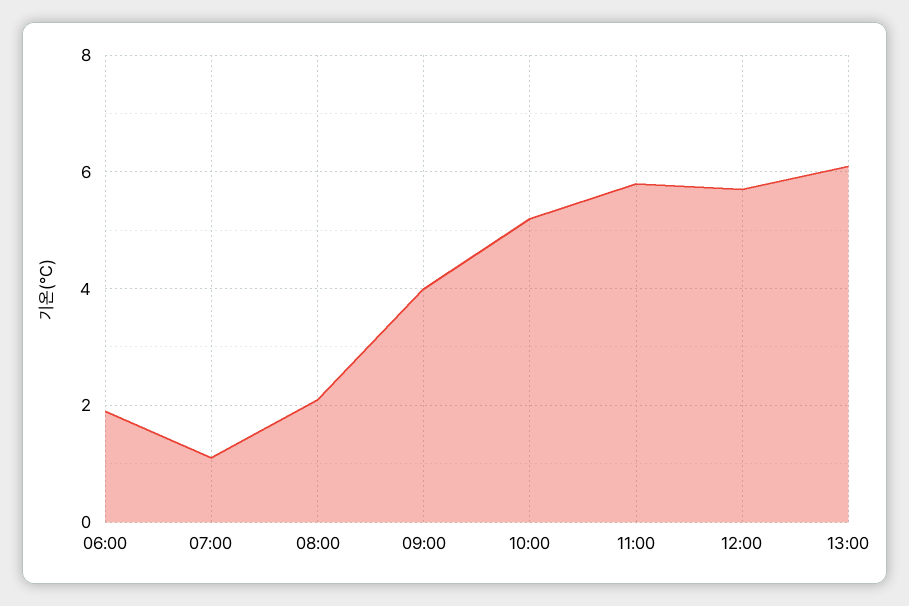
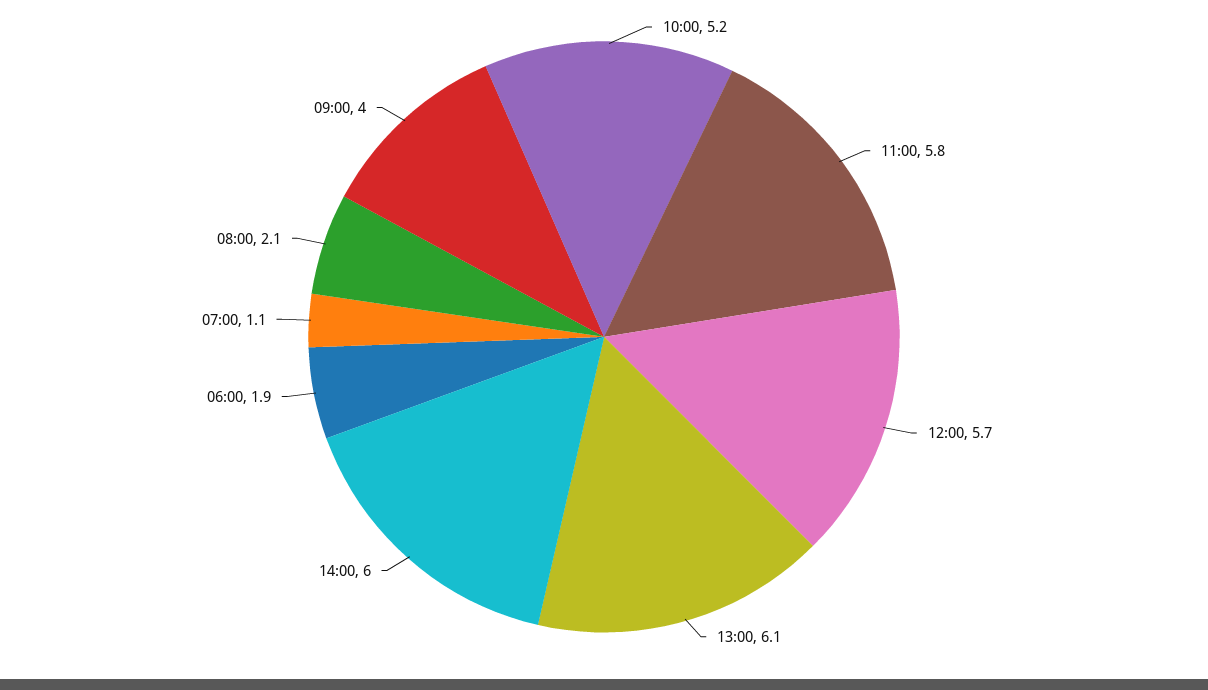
14:00: none -> 6

